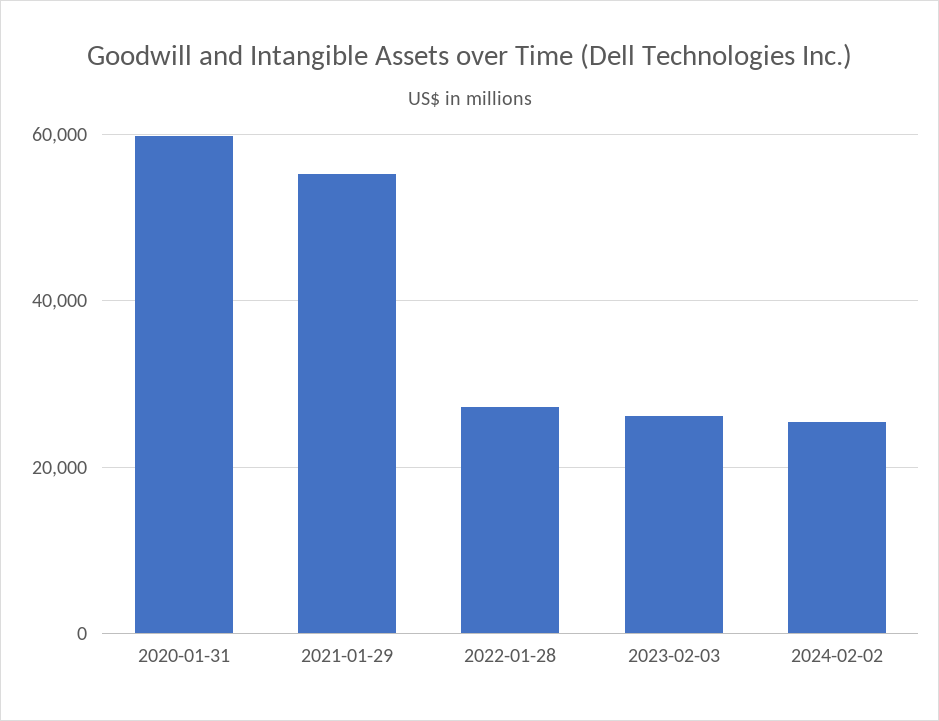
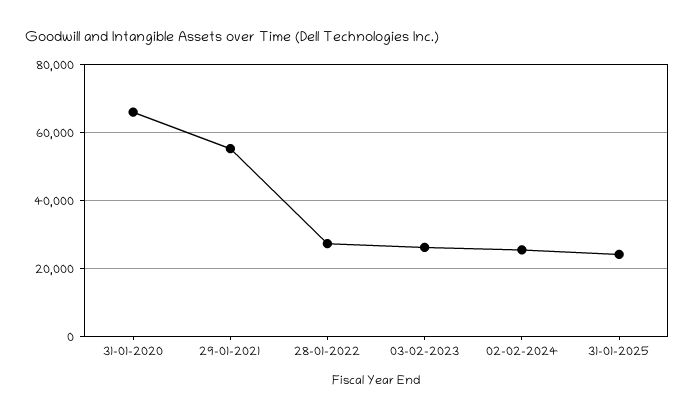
2020-01-31: 60000 -> 66000
31-01-2025: none -> 24000

